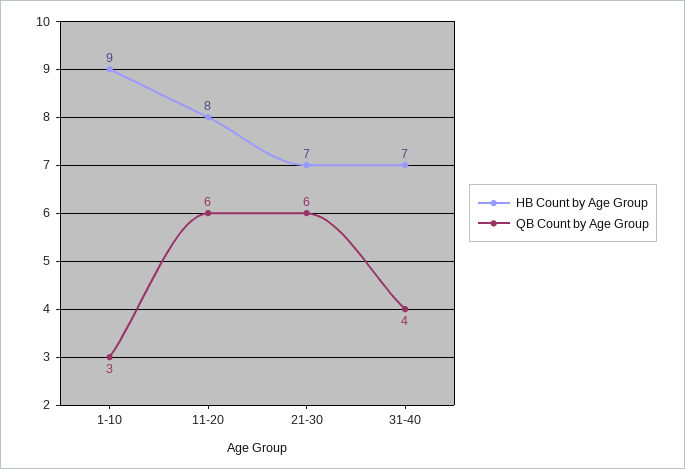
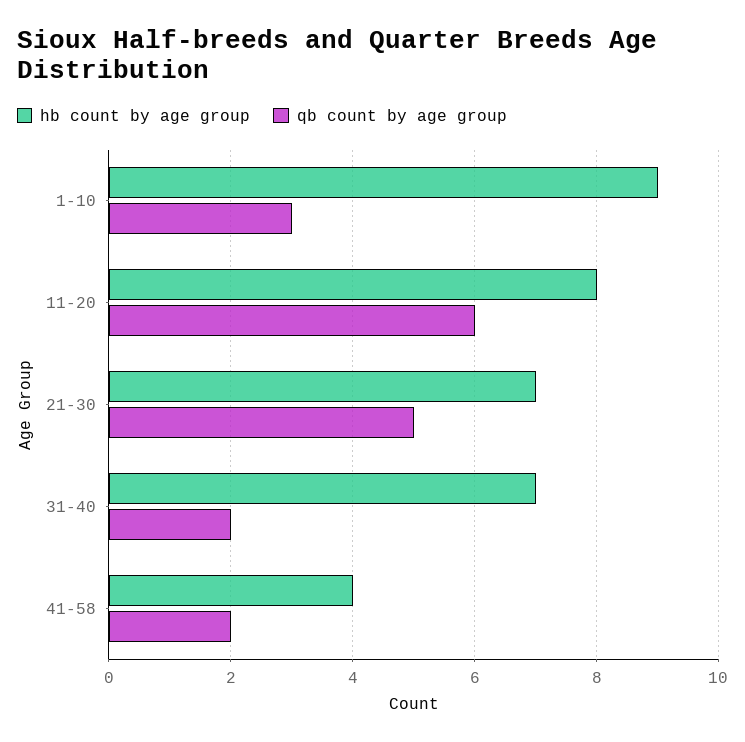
QB Count by Age Group, 21-30: 6 -> 5
QB Count by Age Group, 31-40: 4 -> 2
HB Count by Age Group, 41-58: none -> 4
QB Count by Age Group, 41-58: none -> 2

